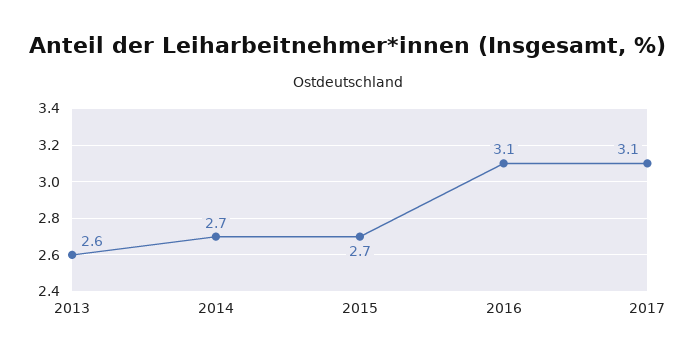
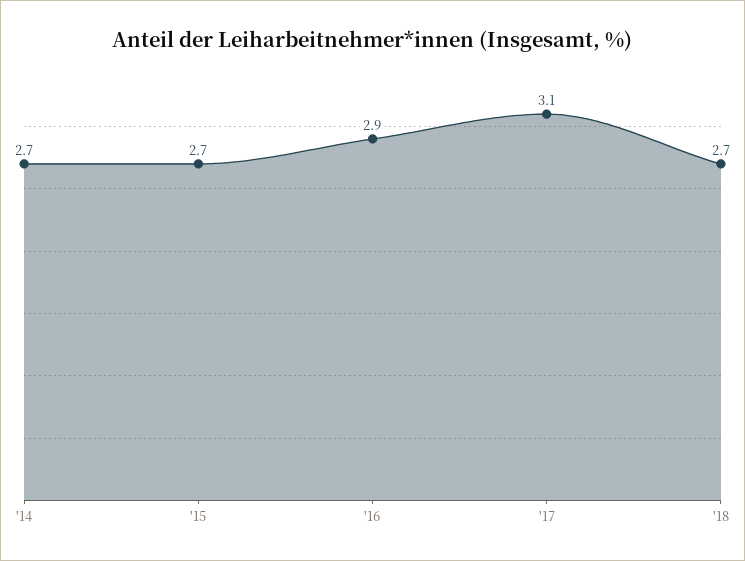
2013: 2.6 -> none
2016: 3.1 -> 2.9
'18: none -> 2.7

